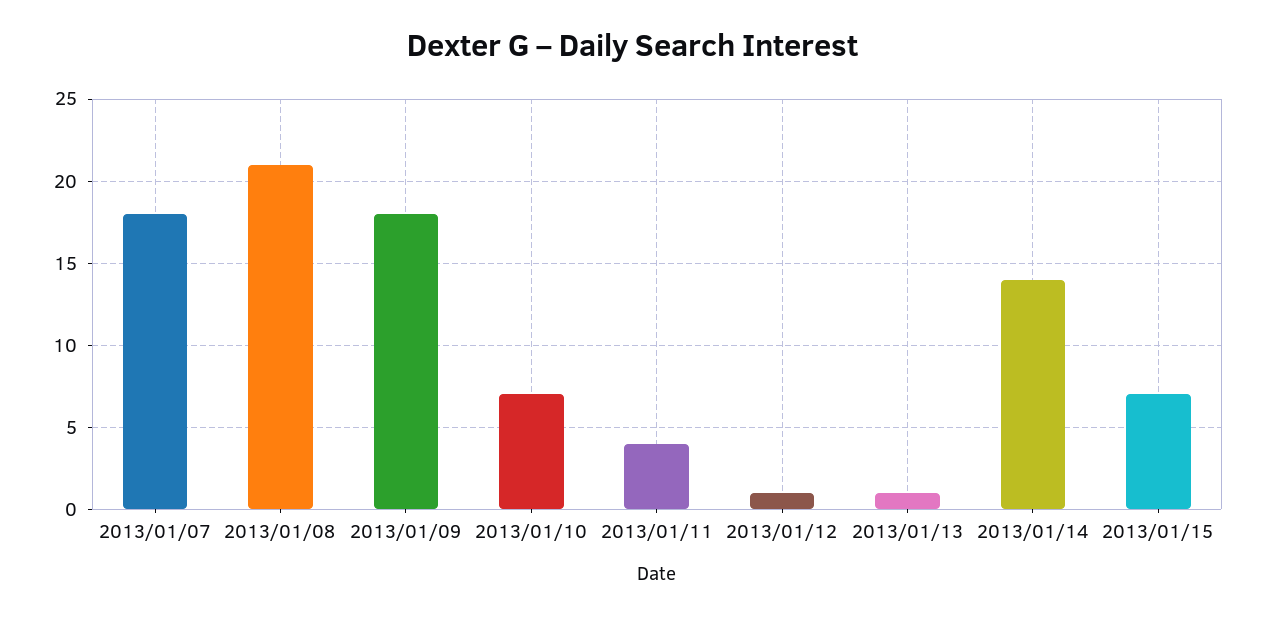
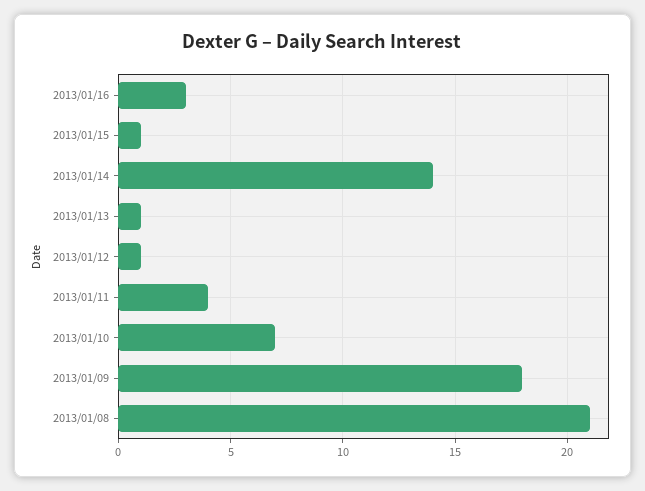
2013/01/07: 18 -> none
2013/01/15: 7 -> 1
2013/01/16: none -> 3

